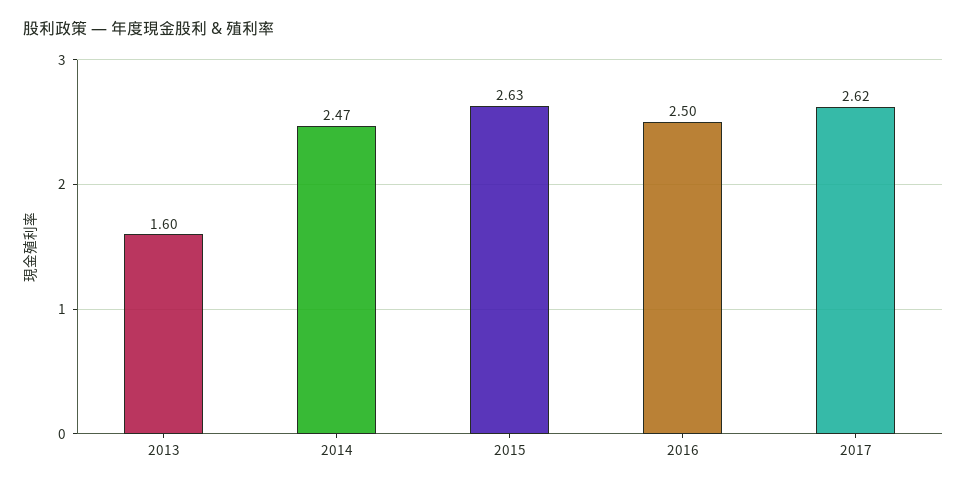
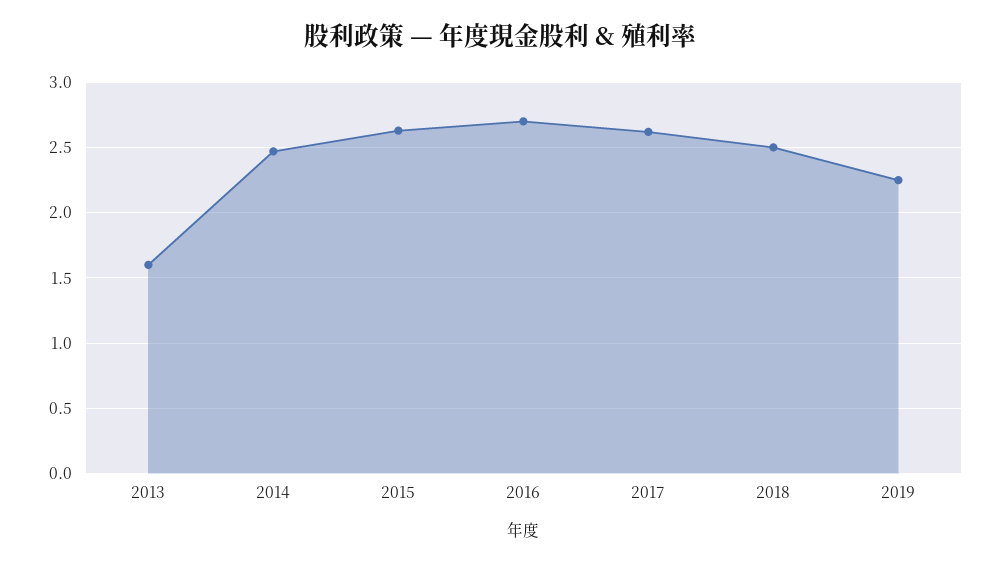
2016: 2.5 -> 2.7
2018: none -> 2.5
2019: none -> 2.25

